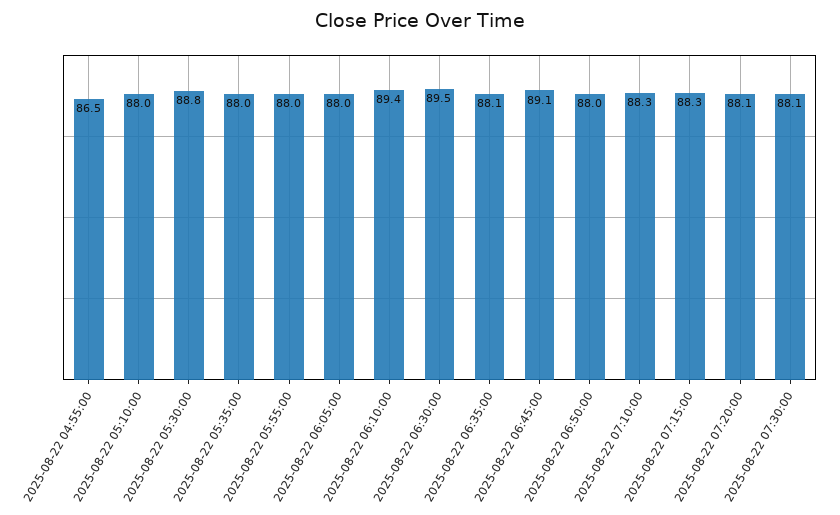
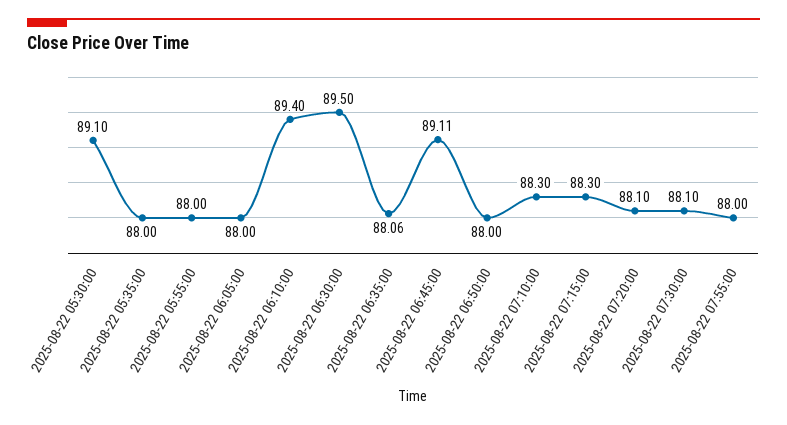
2025-08-22 04:55:00: 86.5 -> none
2025-08-22 05:10:00: 88 -> none
2025-08-22 05:30:00: 88.8 -> 89.1
2025-08-22 07:55:00: none -> 88

